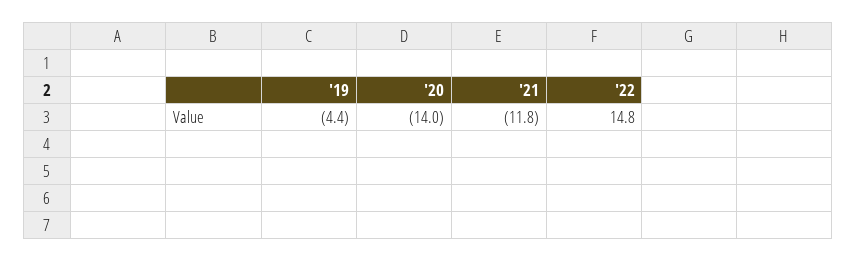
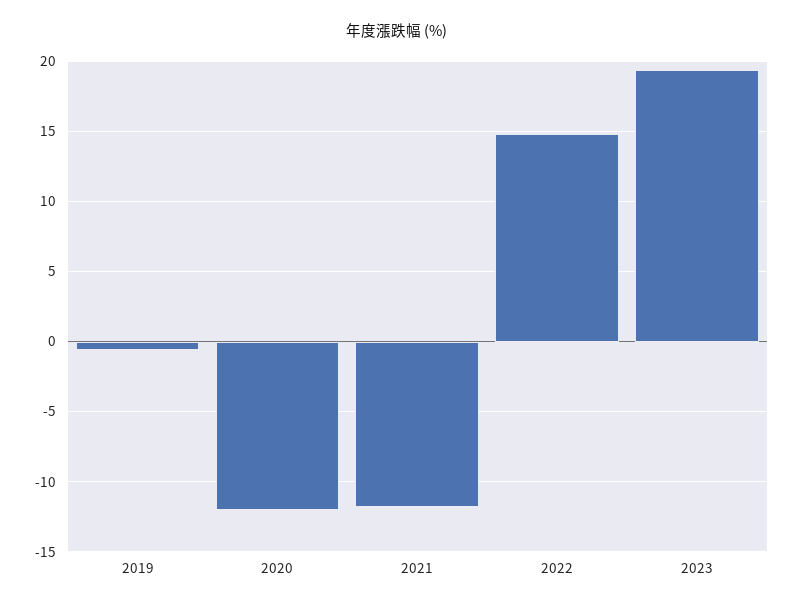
'19: -4.4 -> -0.5
'20: -14 -> -12
2023: none -> 19.5

